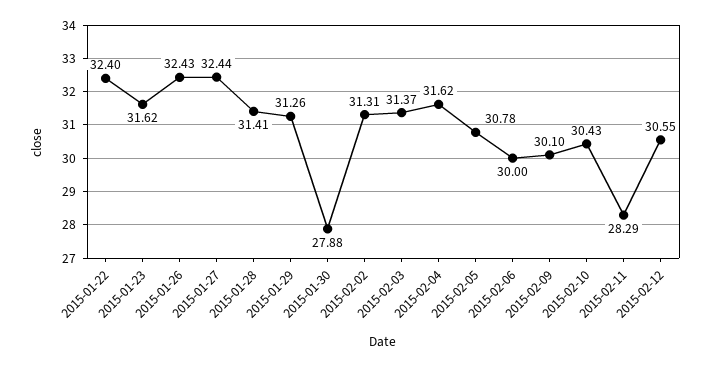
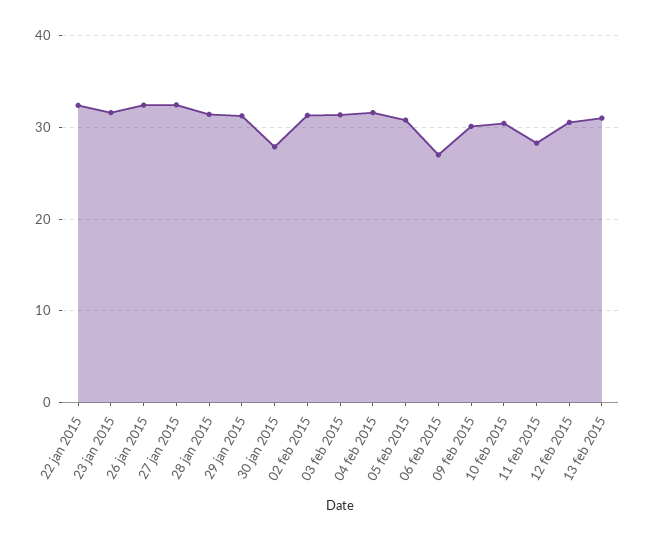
2015-02-06: 30 -> 27
13 feb 2015: none -> 31

